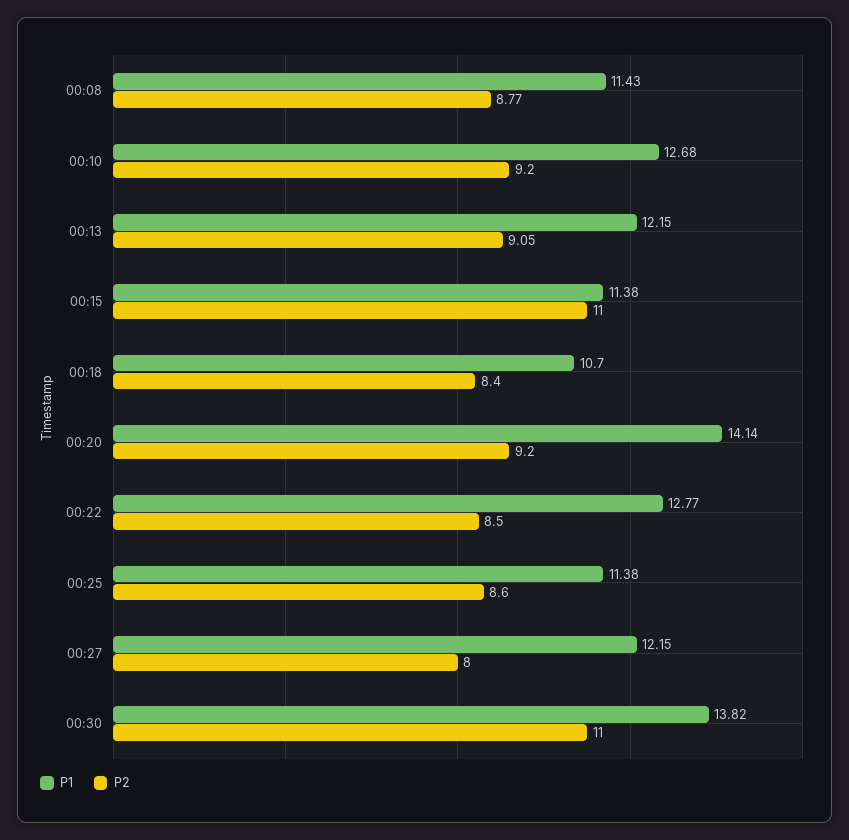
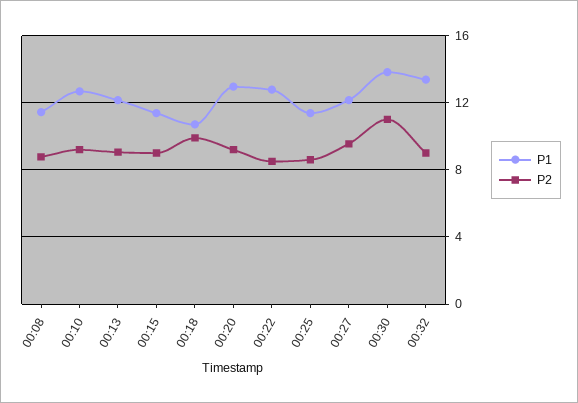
P2, 00:15: 11 -> 9
P2, 00:18: 8.4 -> 10
P1, 00:20: 14.14 -> 13
P2, 00:27: 8 -> 9.5
P1, 00:32: none -> 13.5
P2, 00:32: none -> 9

